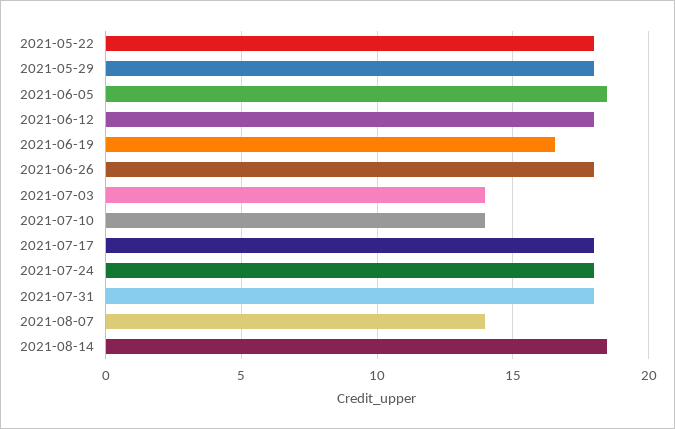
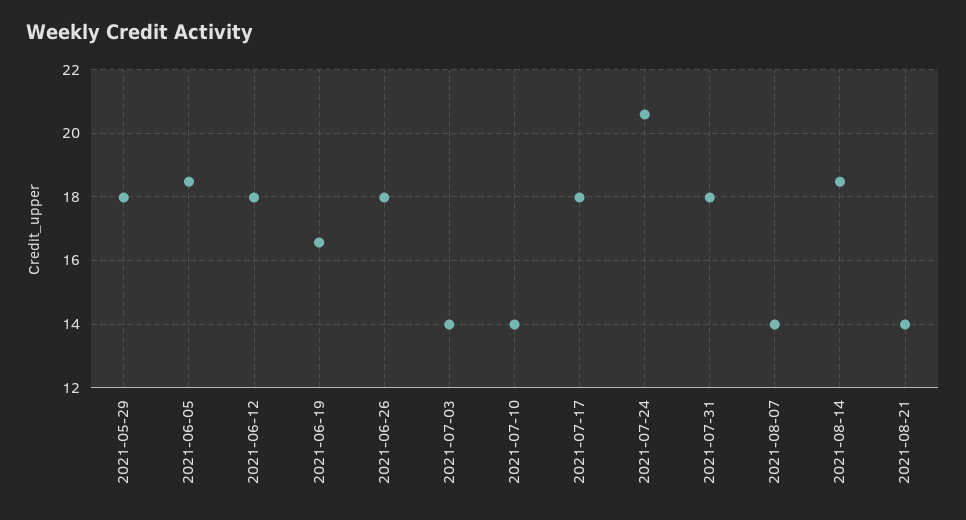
2021-05-22: 18 -> none
2021-07-24: 18 -> 20.6
2021-08-21: none -> 14

